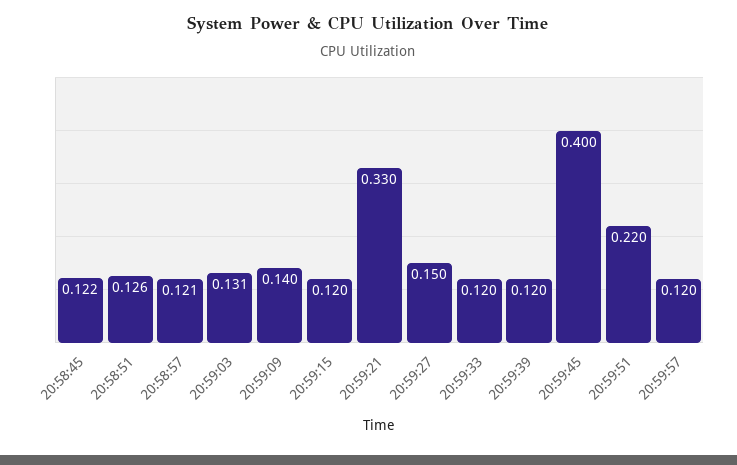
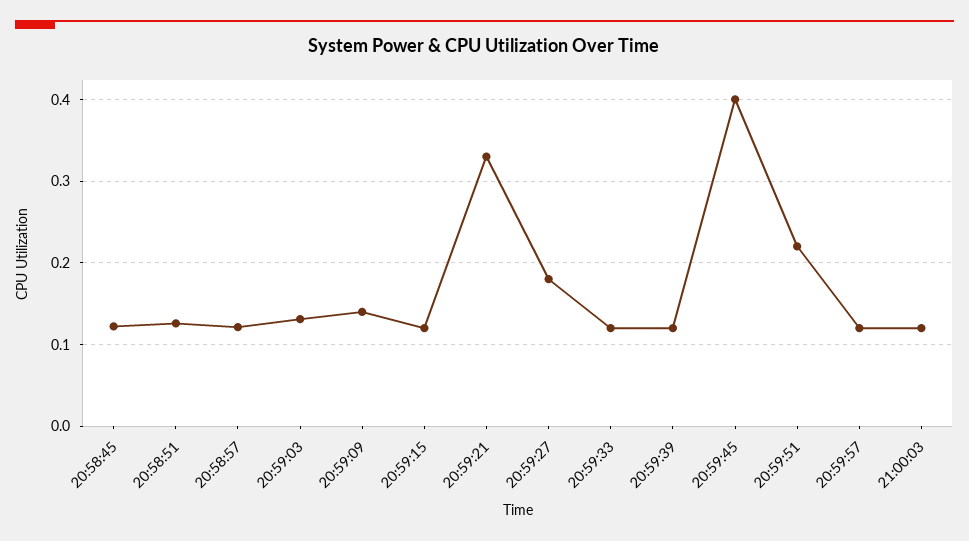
20:59:27: 0.15 -> 0.18
21:00:03: none -> 0.12

